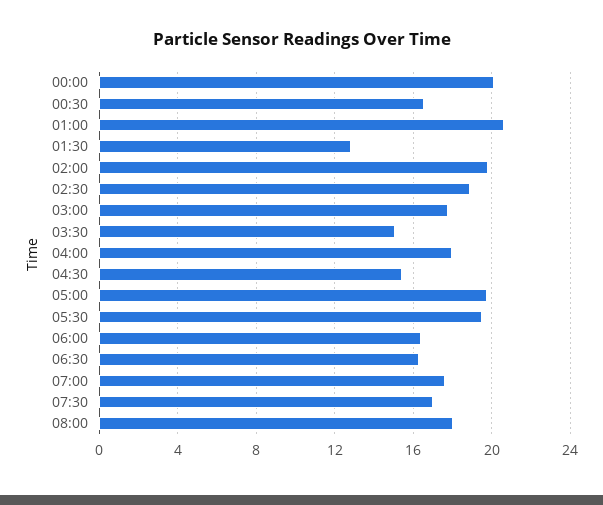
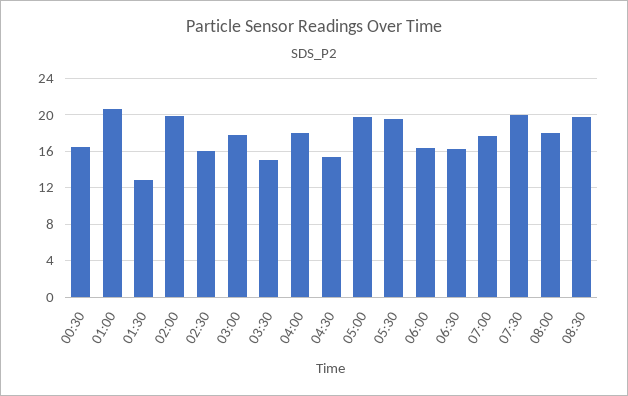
00:00: 20 -> none
02:30: 19 -> 16
07:30: 17 -> 20
08:30: none -> 20

